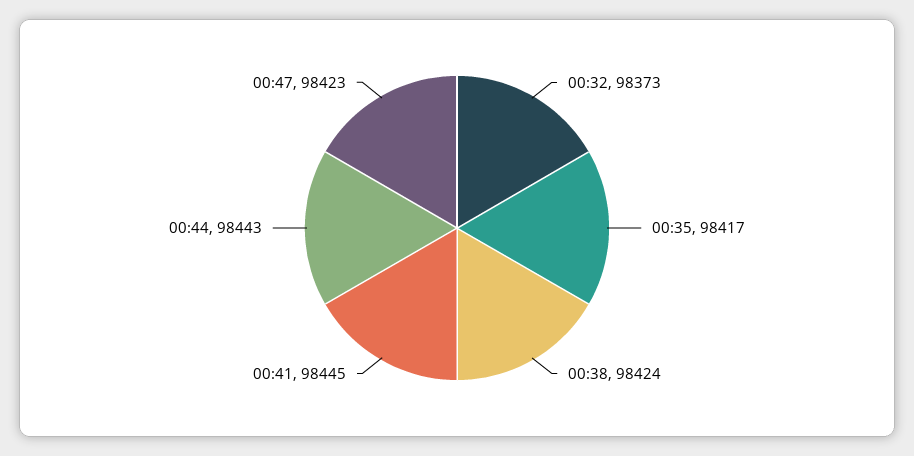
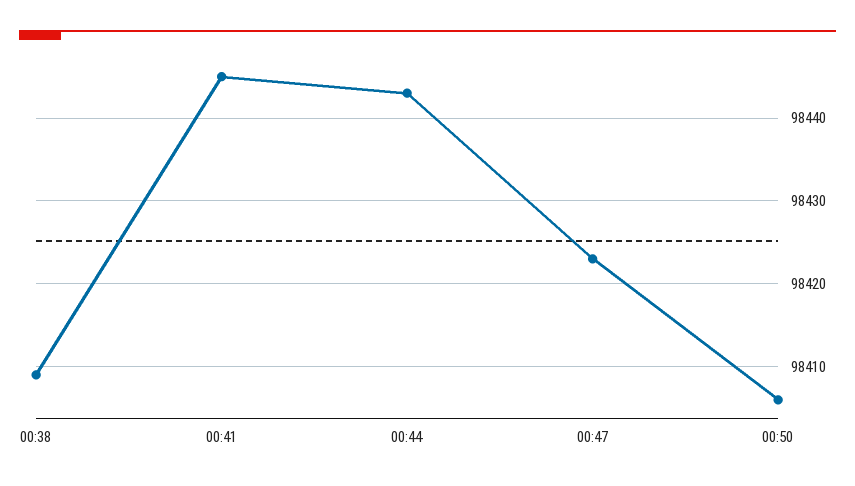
00:32: 98373 -> none
00:35: 98417 -> none
00:38: 98424 -> 98409
00:50: none -> 98406

